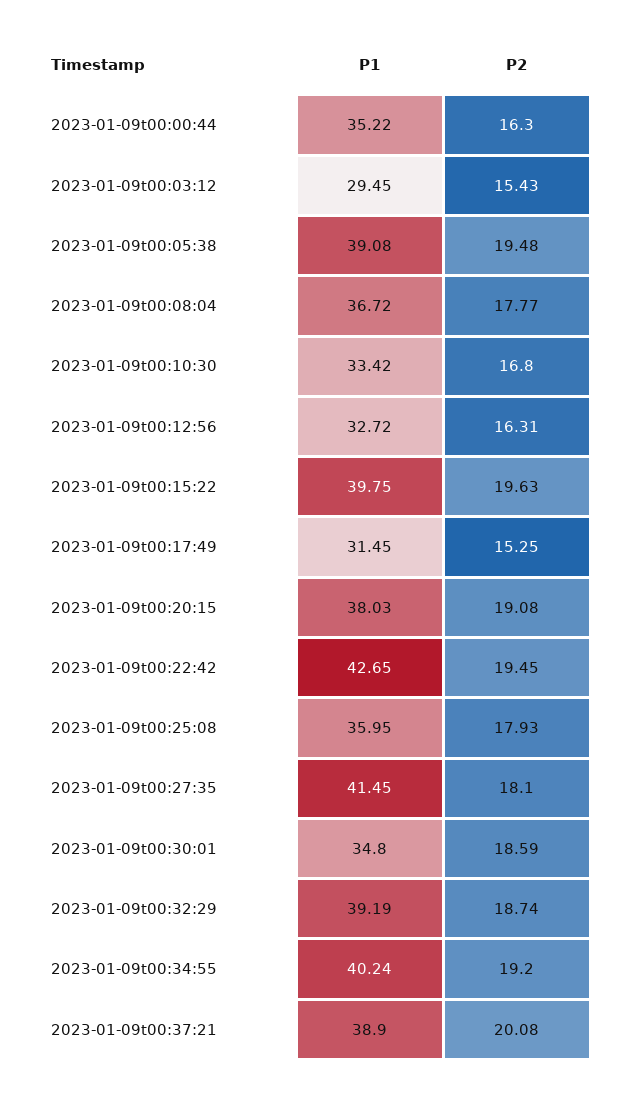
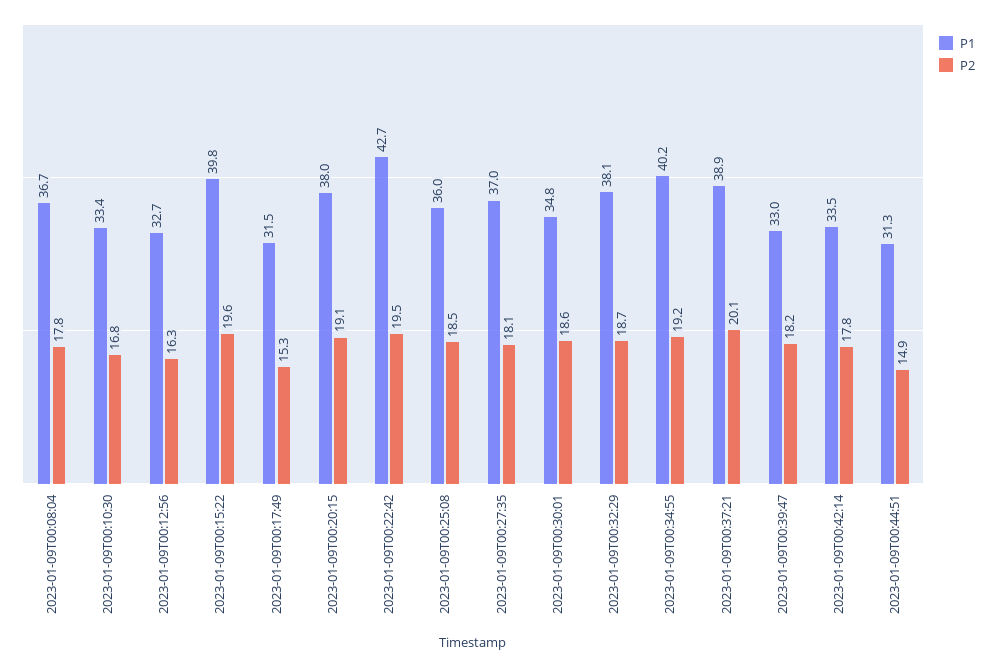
P1, 2023-01-09t00:00:44: 35.22 -> none
P2, 2023-01-09t00:00:44: 16.3 -> none
P1, 2023-01-09t00:03:12: 29.45 -> none
P2, 2023-01-09t00:03:12: 15.43 -> none
P1, 2023-01-09t00:05:38: 39.08 -> none
P2, 2023-01-09t00:05:38: 19.48 -> none
P2, 2023-01-09t00:25:08: 17.93 -> 18.5
P1, 2023-01-09t00:27:35: 41.45 -> 37
P1, 2023-01-09t00:32:29: 39.19 -> 38.1
P1, 2023-01-09T00:39:47: none -> 33
P2, 2023-01-09T00:39:47: none -> 18.2
P1, 2023-01-09T00:42:14: none -> 33.5
P2, 2023-01-09T00:42:14: none -> 17.8
P1, 2023-01-09T00:44:51: none -> 31.3
P2, 2023-01-09T00:44:51: none -> 14.9

